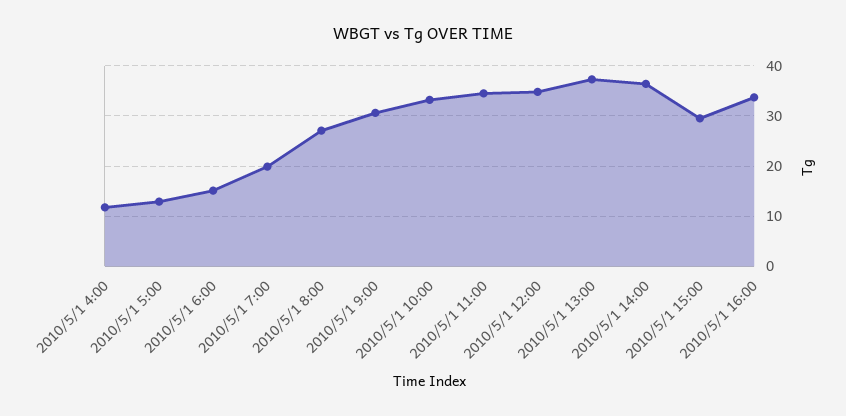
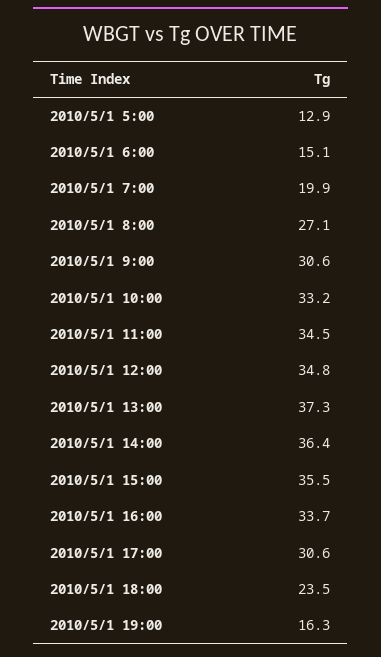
2010/5/1 4:00: 12 -> none
2010/5/1 15:00: 30 -> 35.5
2010/5/1 17:00: none -> 30.6
2010/5/1 18:00: none -> 23.5
2010/5/1 19:00: none -> 16.3

